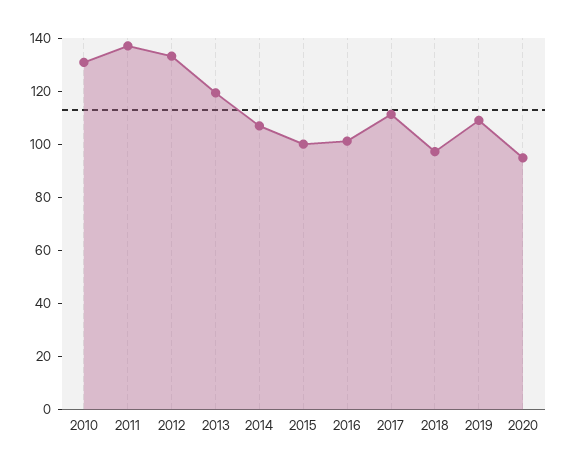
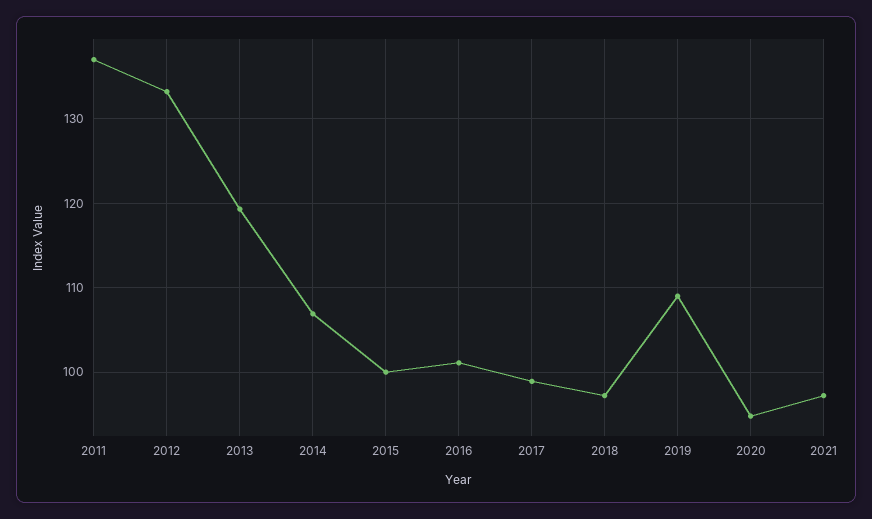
2010: 130 -> none
2017: 110 -> 99
2021: none -> 97

